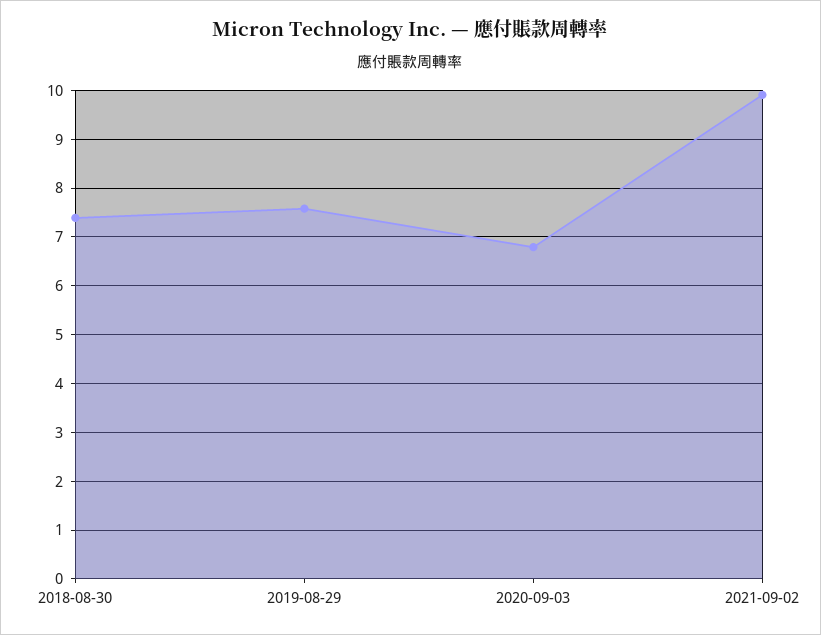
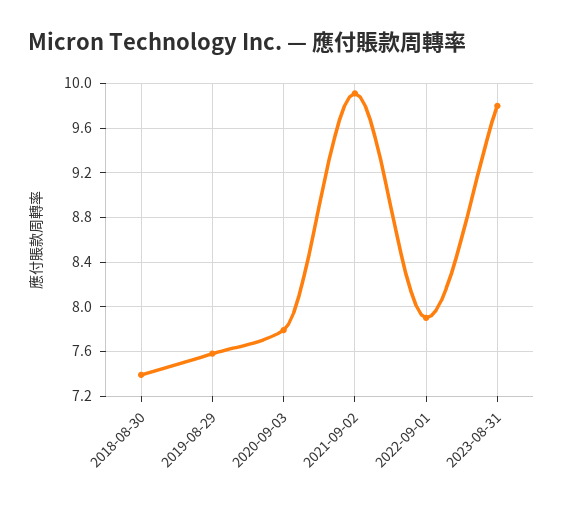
2020-09-03: 6.8 -> 7.8
2022-09-01: none -> 7.9
2023-08-31: none -> 9.8

